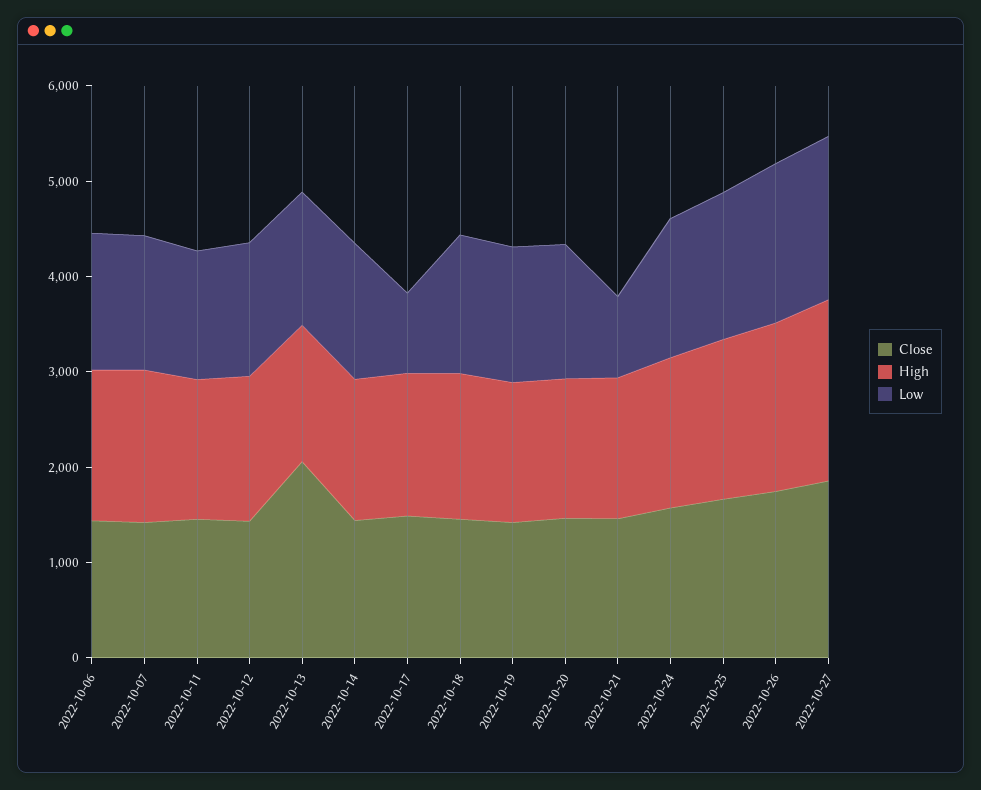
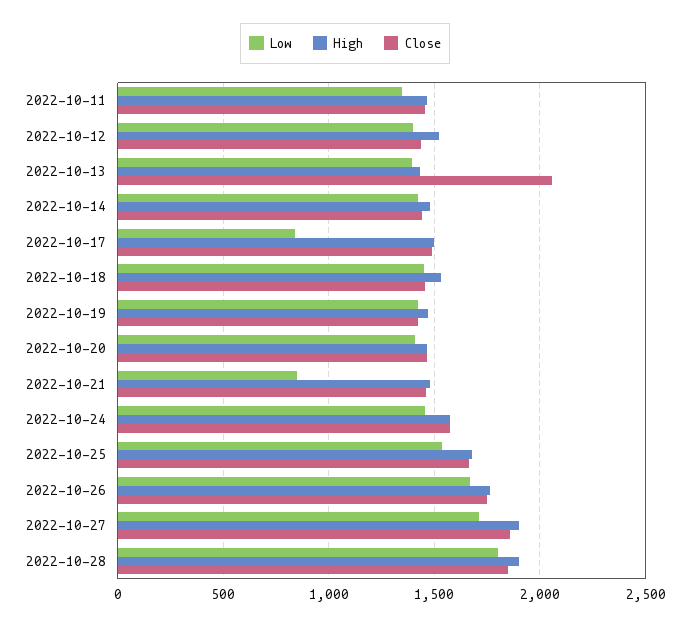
Close, 2022-10-06: 1400 -> none
High, 2022-10-06: 1600 -> none
Low, 2022-10-06: 1400 -> none
Close, 2022-10-07: 1400 -> none
High, 2022-10-07: 1600 -> none
Low, 2022-10-07: 1400 -> none
Low, 2022-10-28: none -> 1800
High, 2022-10-28: none -> 1900
Close, 2022-10-28: none -> 1850

